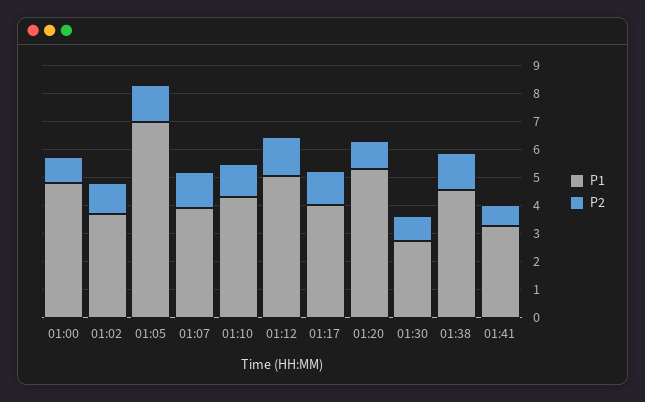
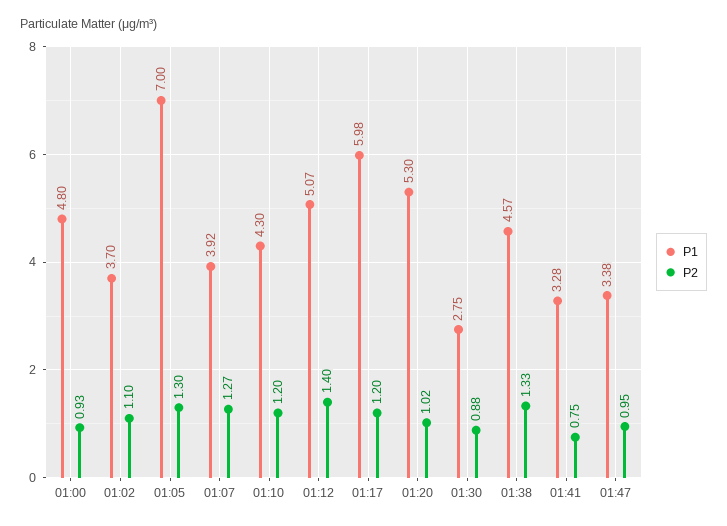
P1, 01:17: 4 -> 5.98
P1, 01:47: none -> 3.38
P2, 01:47: none -> 0.95

